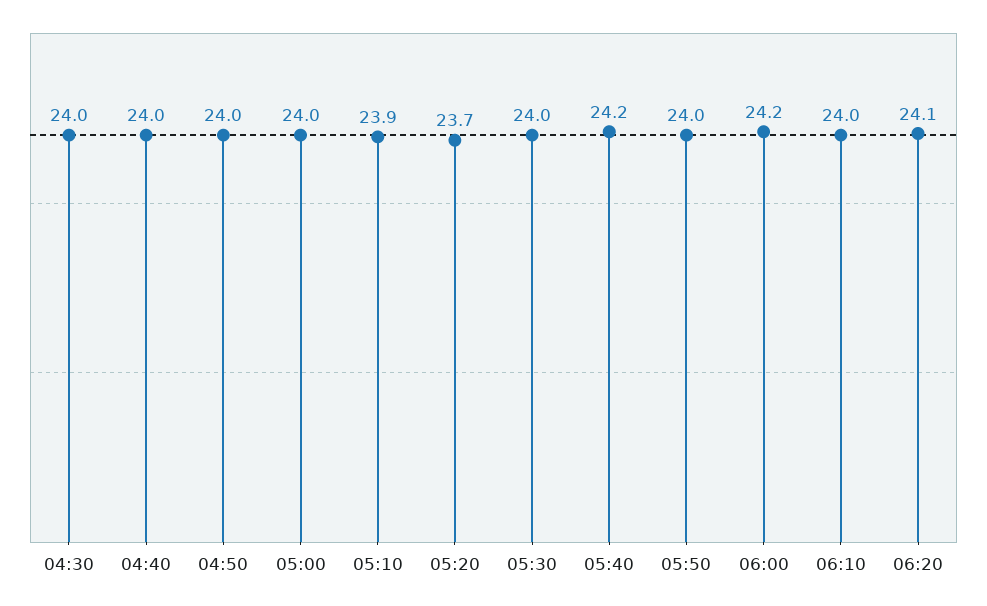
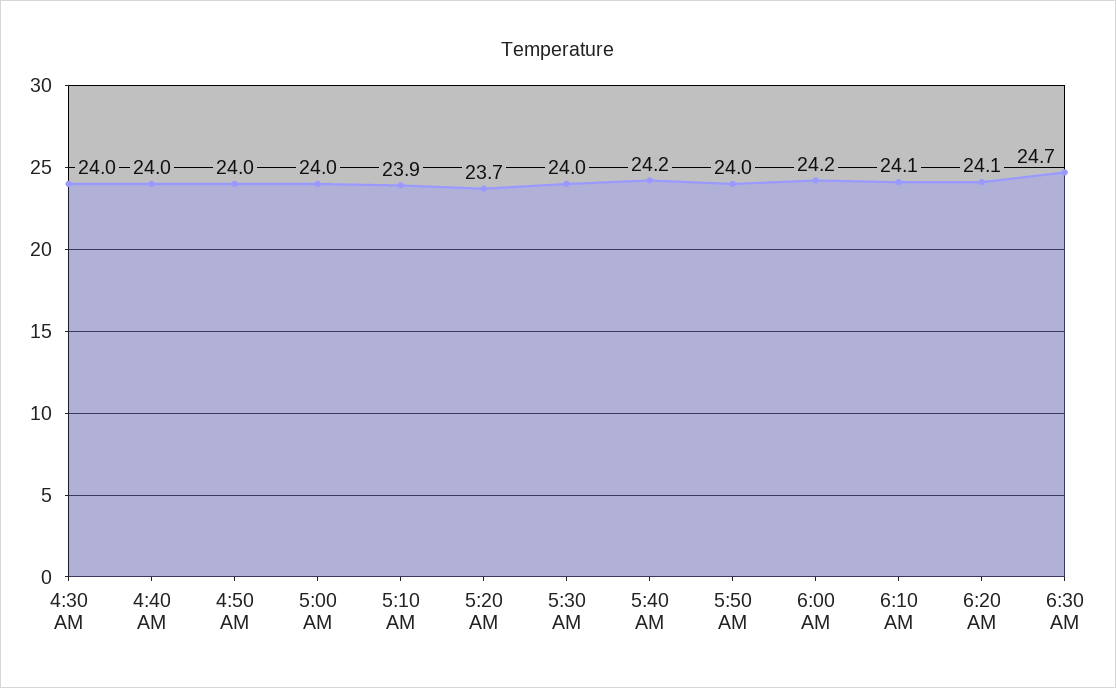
06:10: 24 -> 24.1
6:30 AM: none -> 24.7

